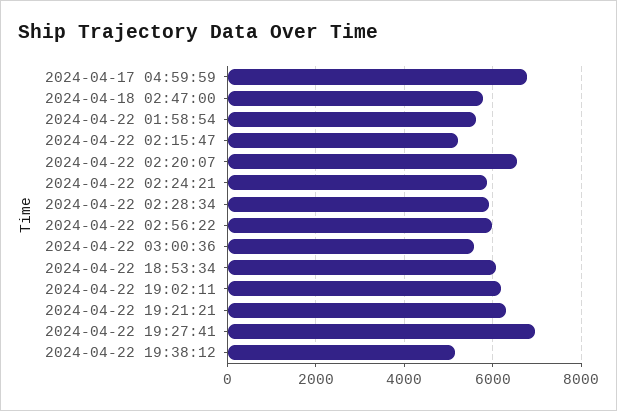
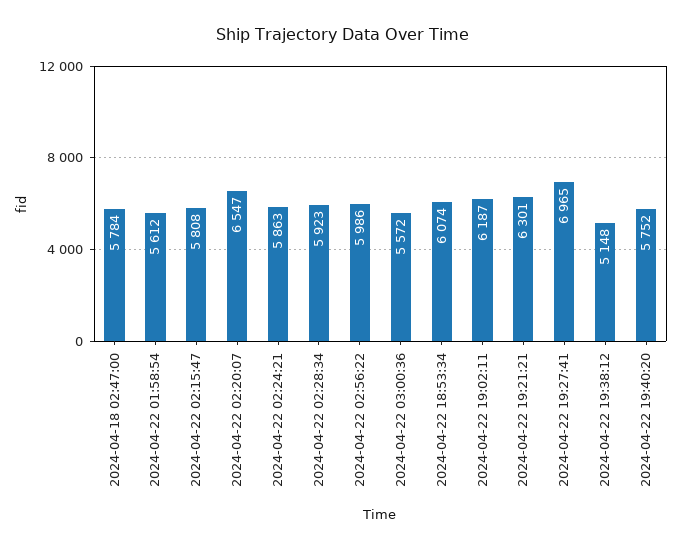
2024-04-17 04:59:59: 6800 -> none
2024-04-22 02:15:47: 5200 -> 5808
2024-04-22 19:40:20: none -> 5752

